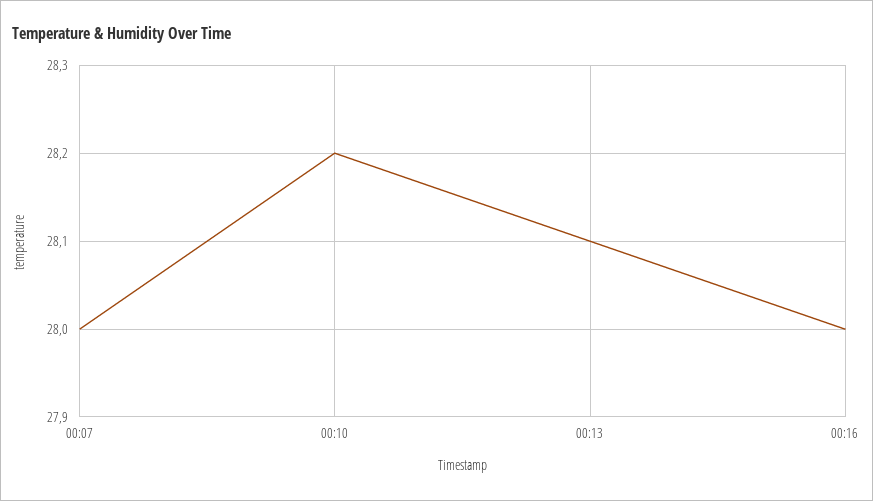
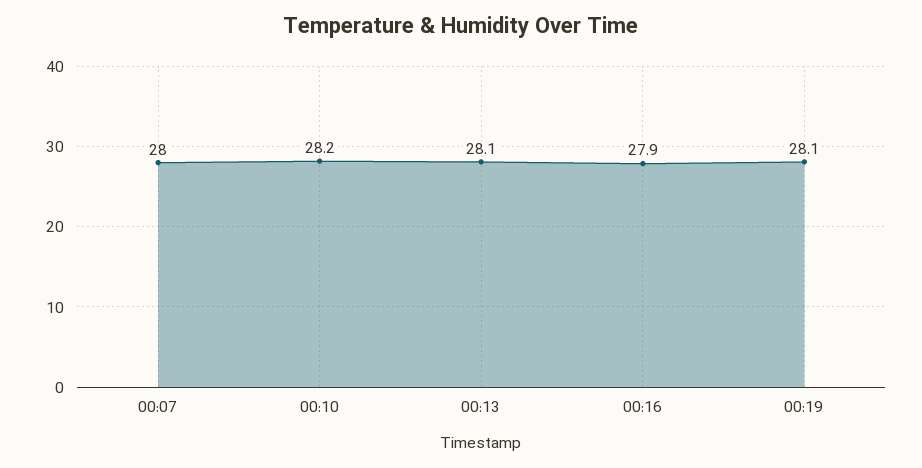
00:16: 28 -> 27.9
00:19: none -> 28.1

